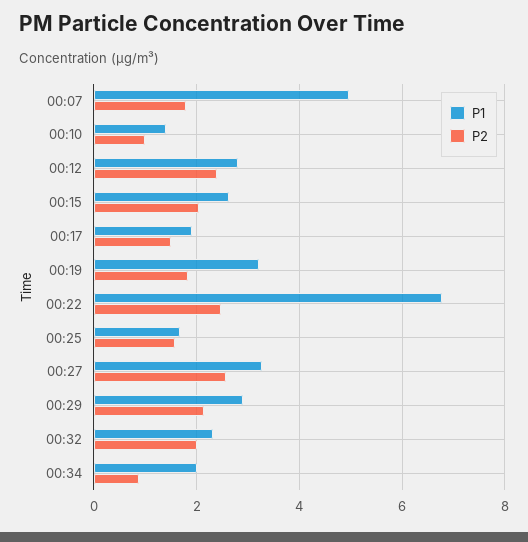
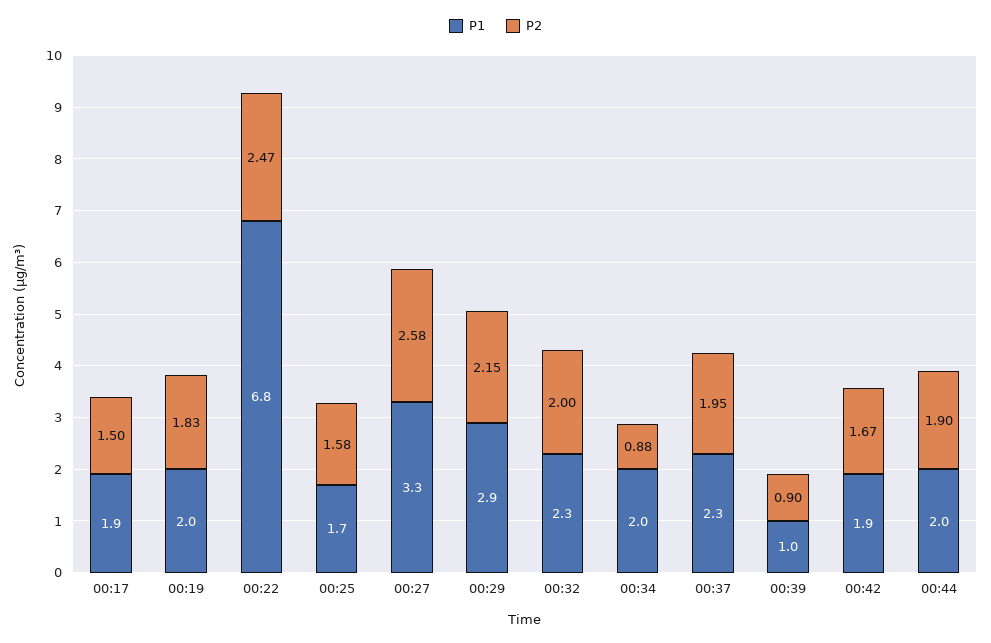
P1, 00:07: 5 -> none
P2, 00:07: 1.8 -> none
P1, 00:10: 1.4 -> none
P2, 00:10: 1 -> none
P1, 00:12: 2.8 -> none
P2, 00:12: 2.4 -> none
P1, 00:15: 2.6 -> none
P2, 00:15: 2 -> none
P1, 00:19: 3.2 -> 2
P1, 00:37: none -> 2.3
P2, 00:37: none -> 1.95
P1, 00:39: none -> 1
P2, 00:39: none -> 0.9
P1, 00:42: none -> 1.9
P2, 00:42: none -> 1.67
P1, 00:44: none -> 2
P2, 00:44: none -> 1.9

